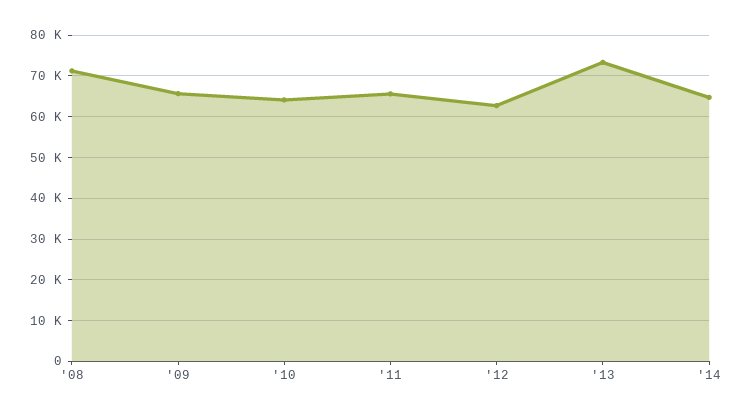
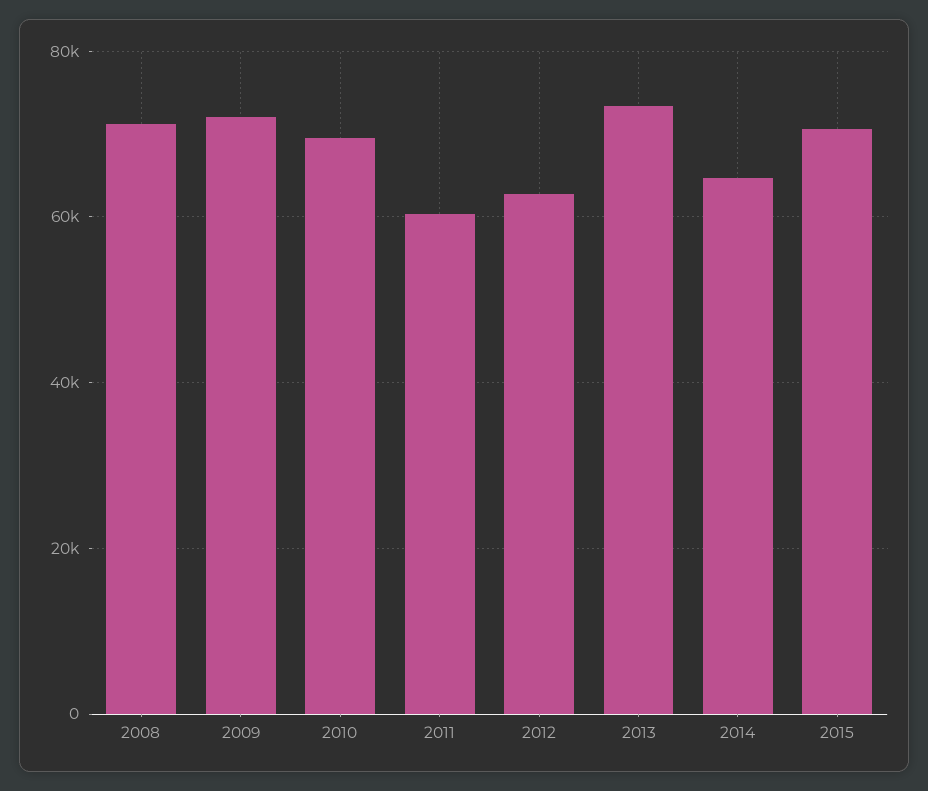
'09: 66000 -> 72000
'10: 64000 -> 70000
'11: 66000 -> 60000
2015: none -> 70000

